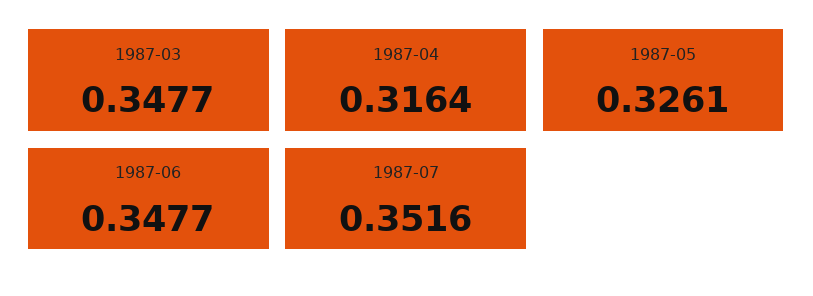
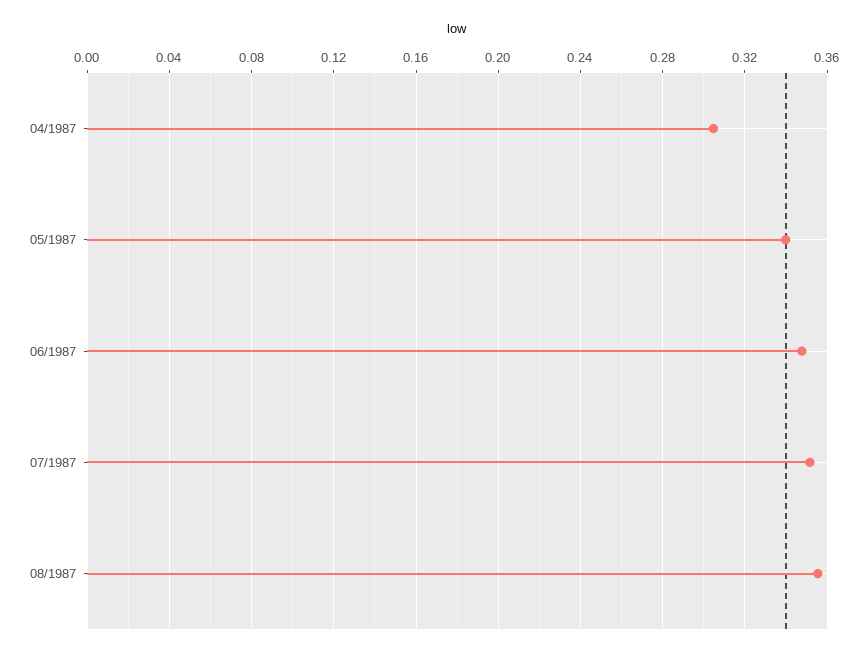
1987-03: 0.3477 -> none
1987-04: 0.3164 -> 0.305
1987-05: 0.3261 -> 0.34
08/1987: none -> 0.355

